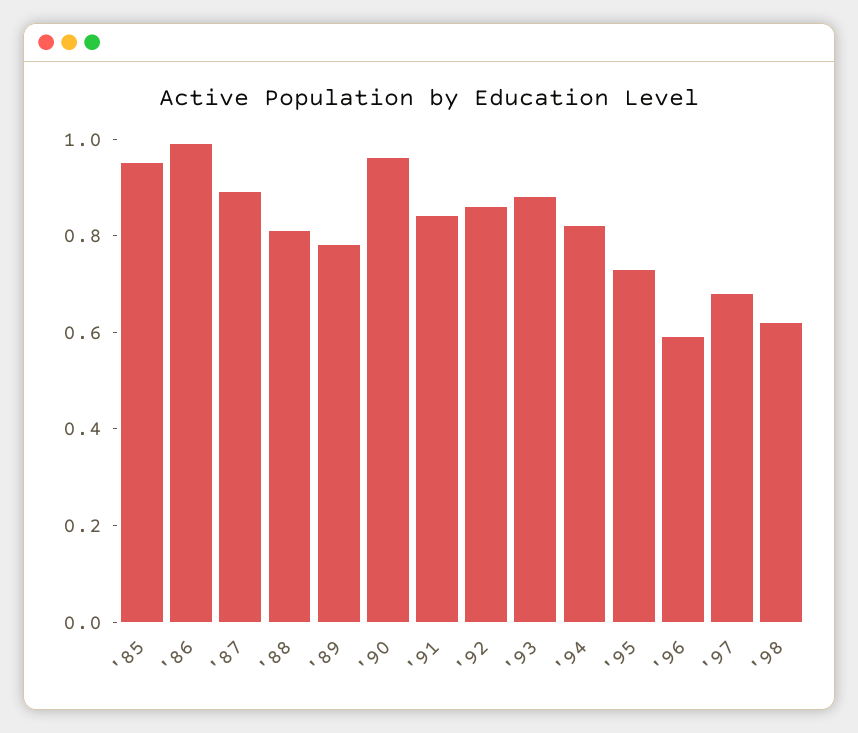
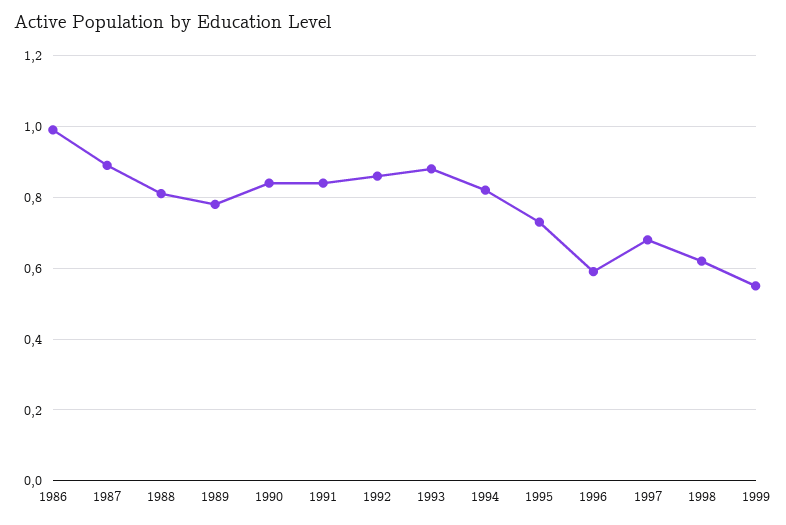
'85: 0.95 -> none
'90: 0.95 -> 0.85
1999: none -> 0.55

